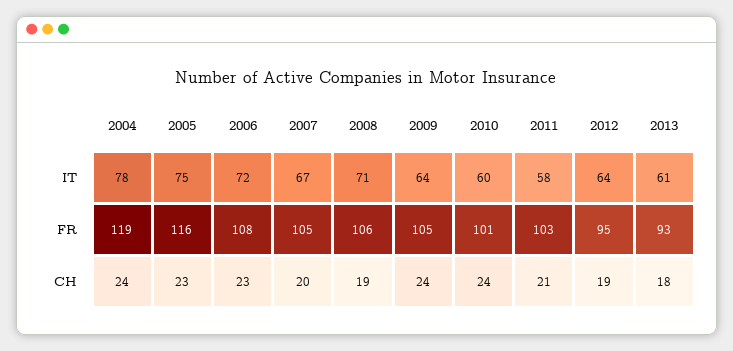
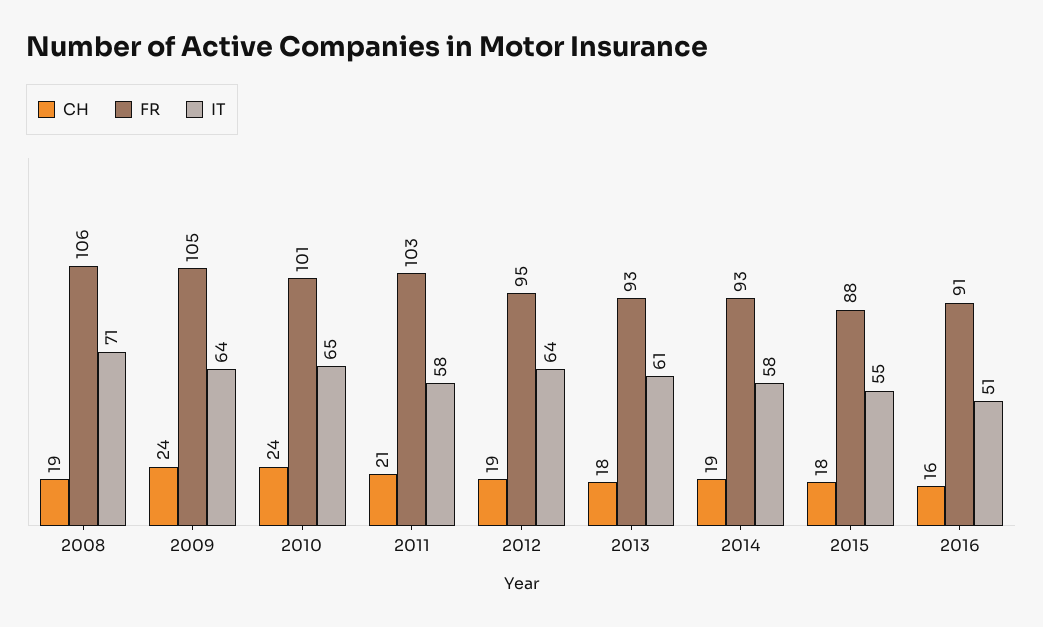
IT, 2004: 78 -> none
IT, 2005: 75 -> none
IT, 2006: 72 -> none
IT, 2007: 67 -> none
IT, 2010: 60 -> 65
FR, 2004: 119 -> none
FR, 2005: 116 -> none
FR, 2006: 108 -> none
FR, 2007: 105 -> none
CH, 2004: 24 -> none
CH, 2005: 23 -> none
CH, 2006: 23 -> none
CH, 2007: 20 -> none
CH, 2014: none -> 19
FR, 2014: none -> 93
IT, 2014: none -> 58
CH, 2015: none -> 18
FR, 2015: none -> 88
IT, 2015: none -> 55
CH, 2016: none -> 16
FR, 2016: none -> 91
IT, 2016: none -> 51

